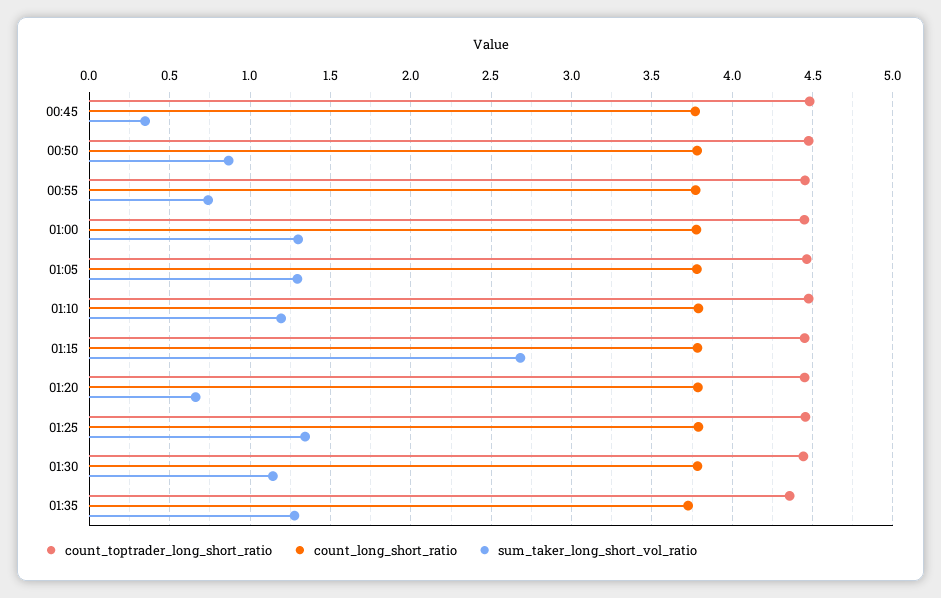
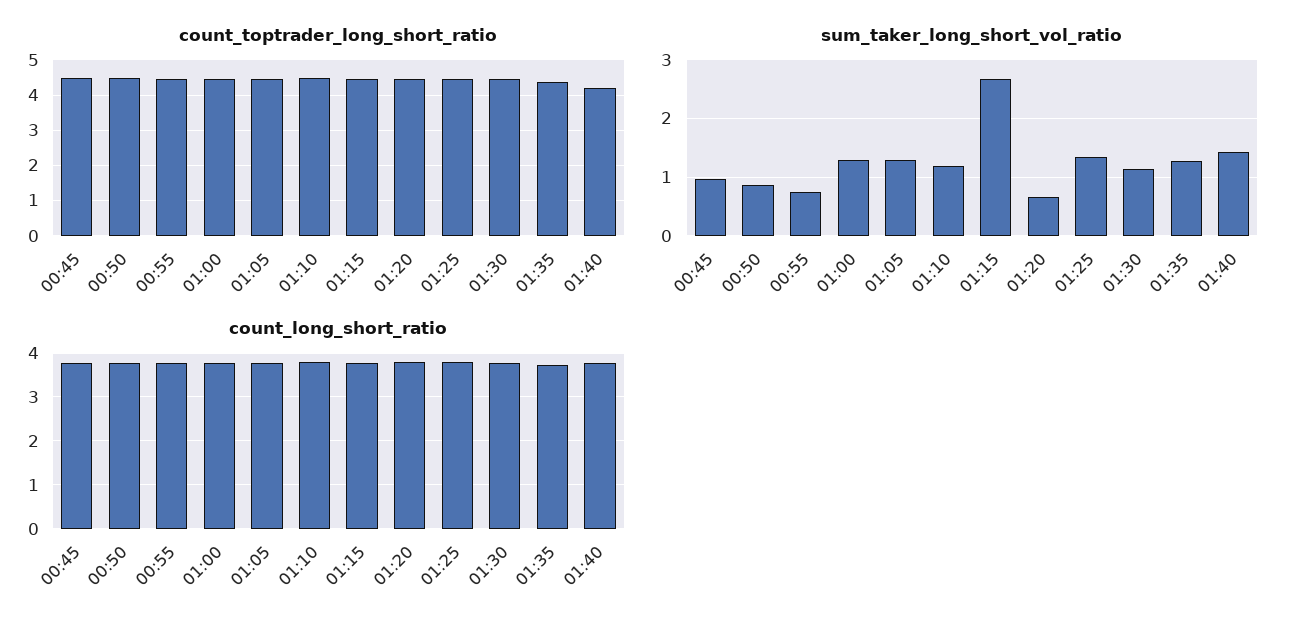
sum_taker_long_short_vol_ratio, 00:45: 0.35 -> 1
count_toptrader_long_short_ratio, 01:40: none -> 4.2
sum_taker_long_short_vol_ratio, 01:40: none -> 1.4
count_long_short_ratio, 01:40: none -> 3.8

